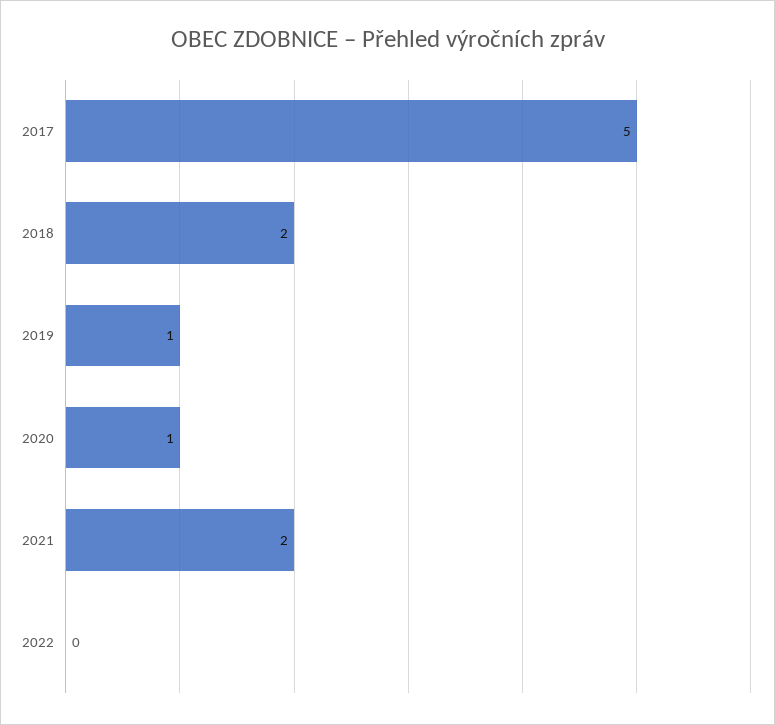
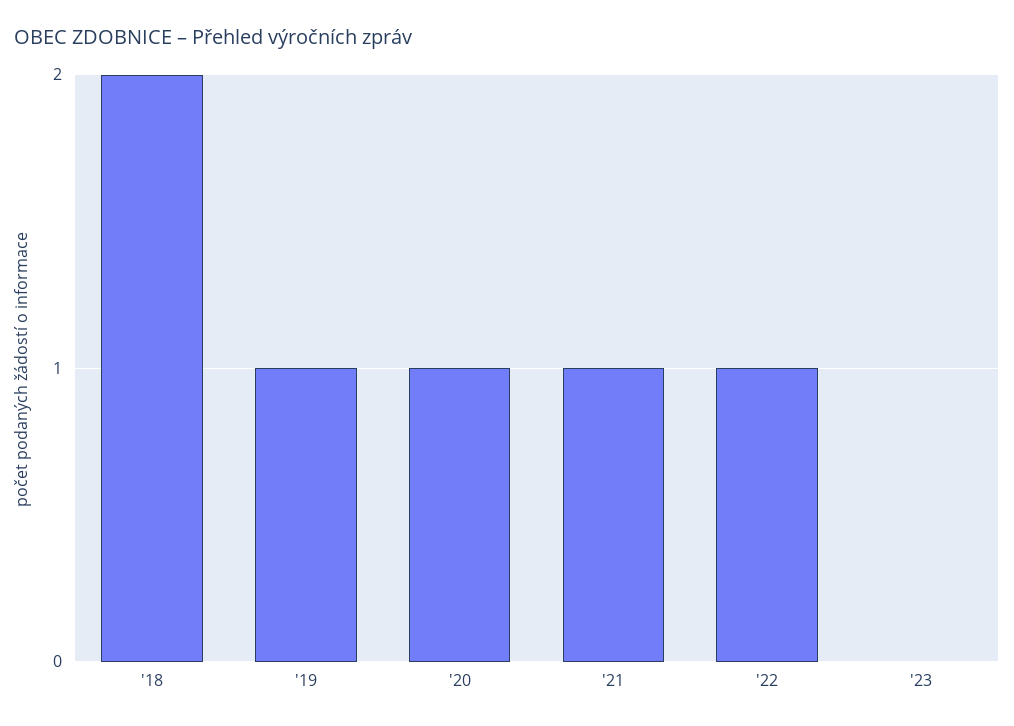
2017: 5 -> none
2021: 2 -> 1
2022: 0 -> 1
'23: none -> 0

